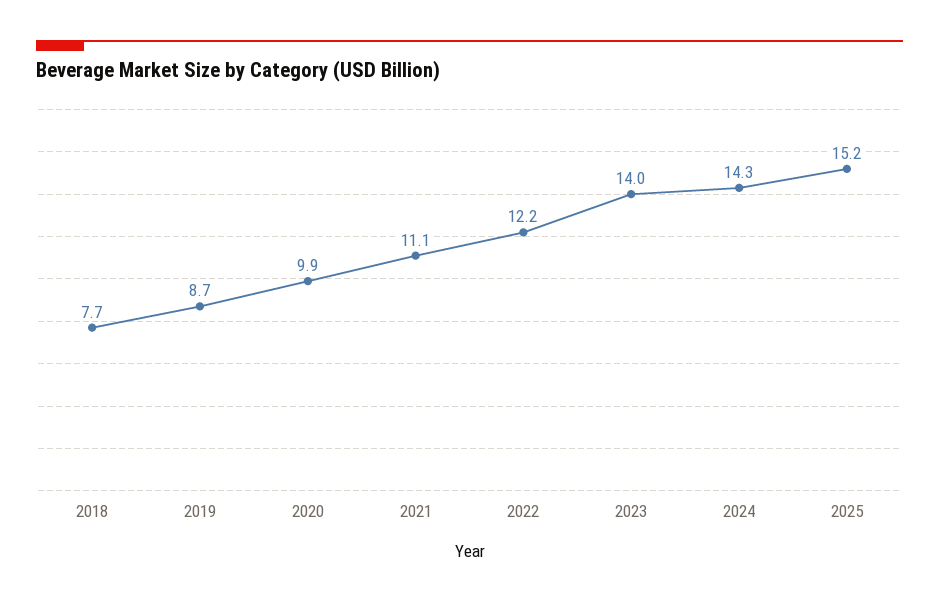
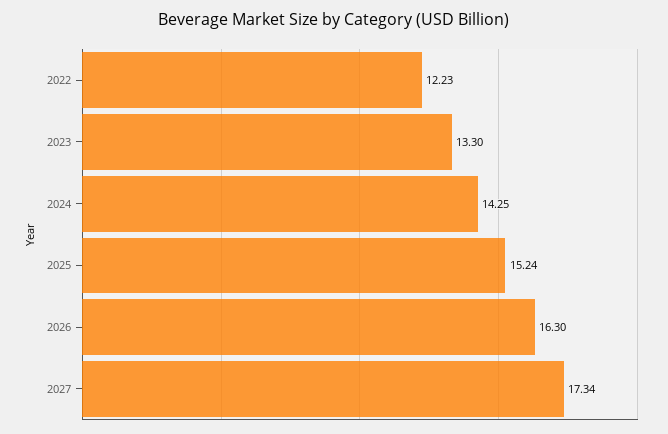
2018: 7.7 -> none
2019: 8.7 -> none
2020: 9.9 -> none
2021: 11.1 -> none
2023: 14 -> 13.3
2026: none -> 16.3
2027: none -> 17.34

